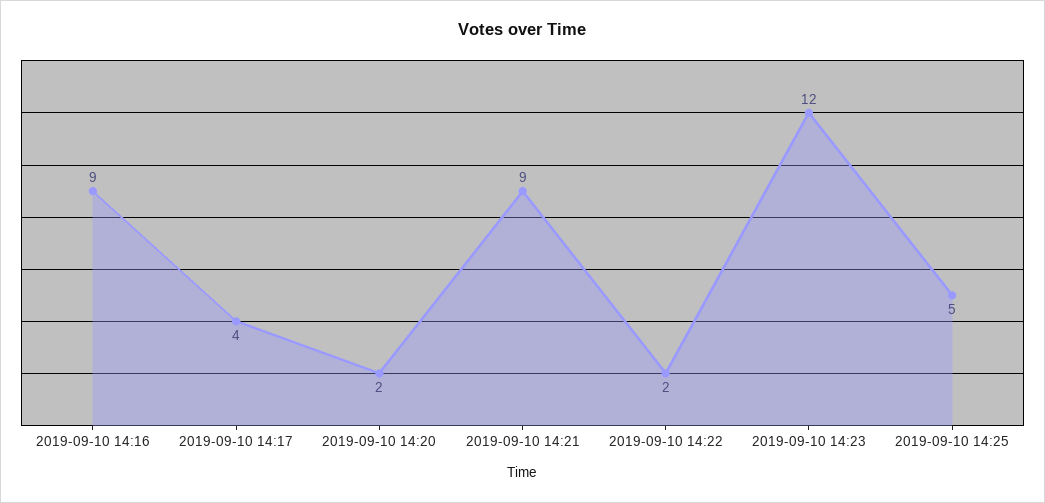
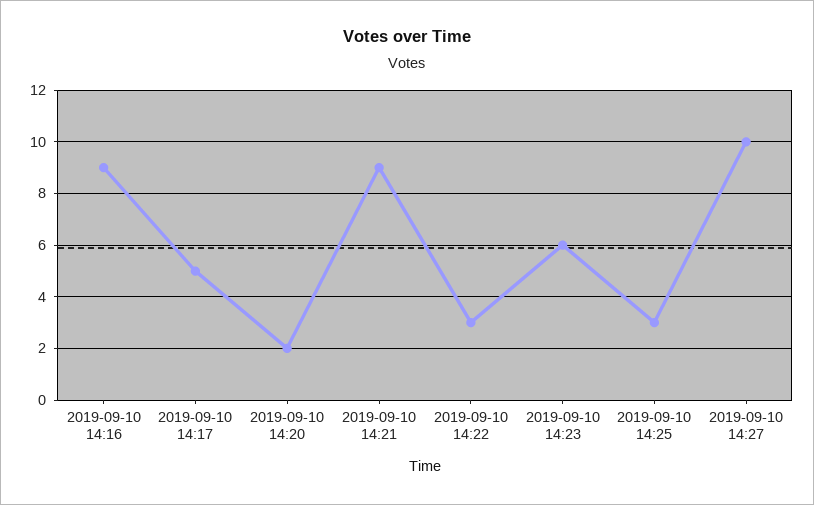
2019-09-10 14:17: 4 -> 5
2019-09-10 14:22: 2 -> 3
2019-09-10 14:23: 12 -> 6
2019-09-10 14:25: 5 -> 3
2019-09-10 14:27: none -> 10

